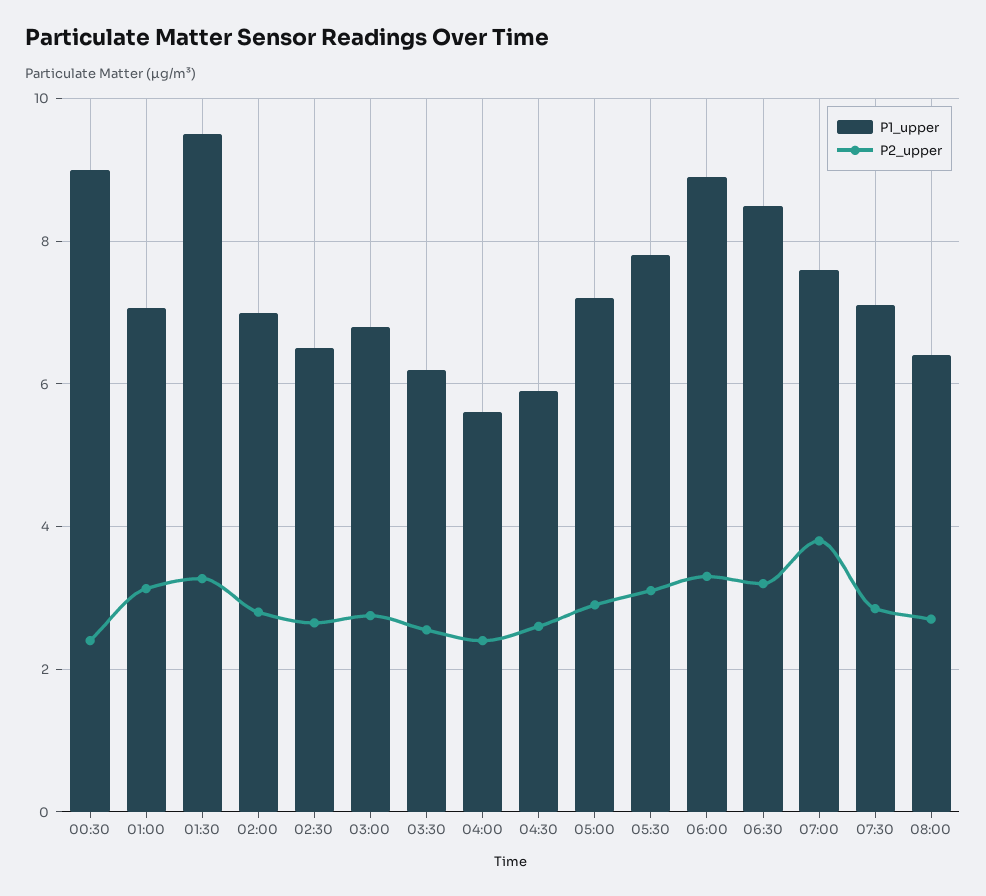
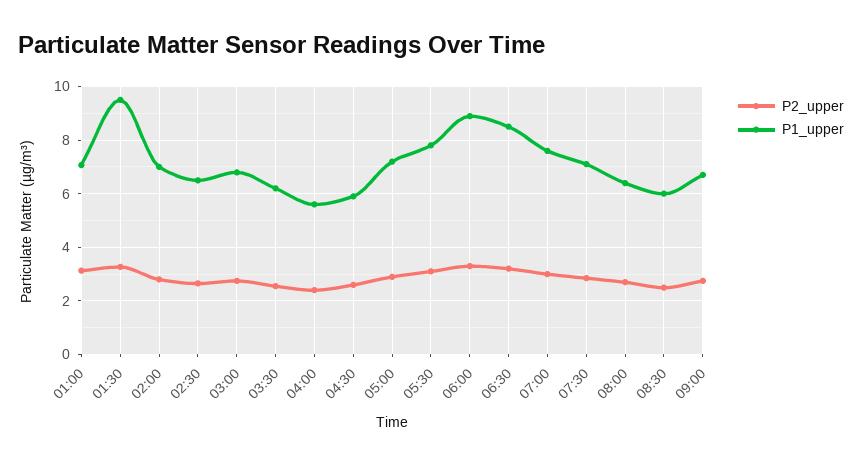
P1_upper, 00:30: 9 -> none
P2_upper, 00:30: 2.4 -> none
P2_upper, 07:00: 3.8 -> 3
P2_upper, 08:30: none -> 2.5
P1_upper, 08:30: none -> 6
P2_upper, 09:00: none -> 2.75
P1_upper, 09:00: none -> 6.75

